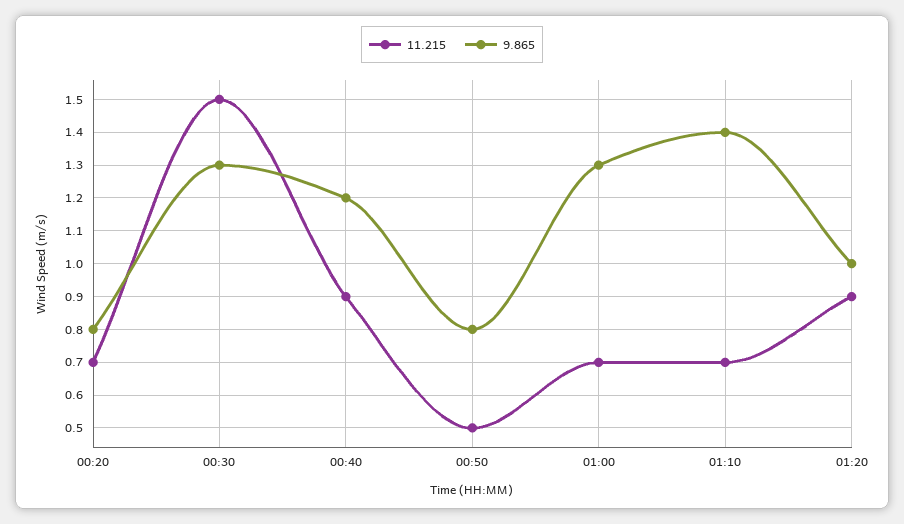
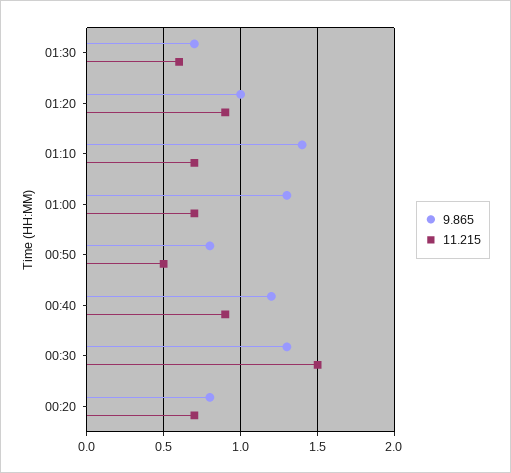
9.865, 01:30: none -> 0.7
11.215, 01:30: none -> 0.6

